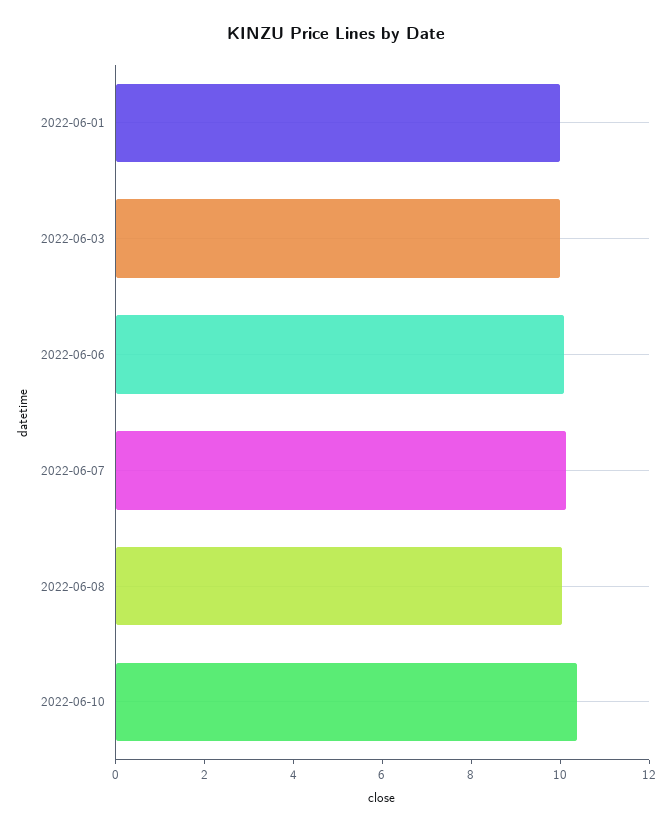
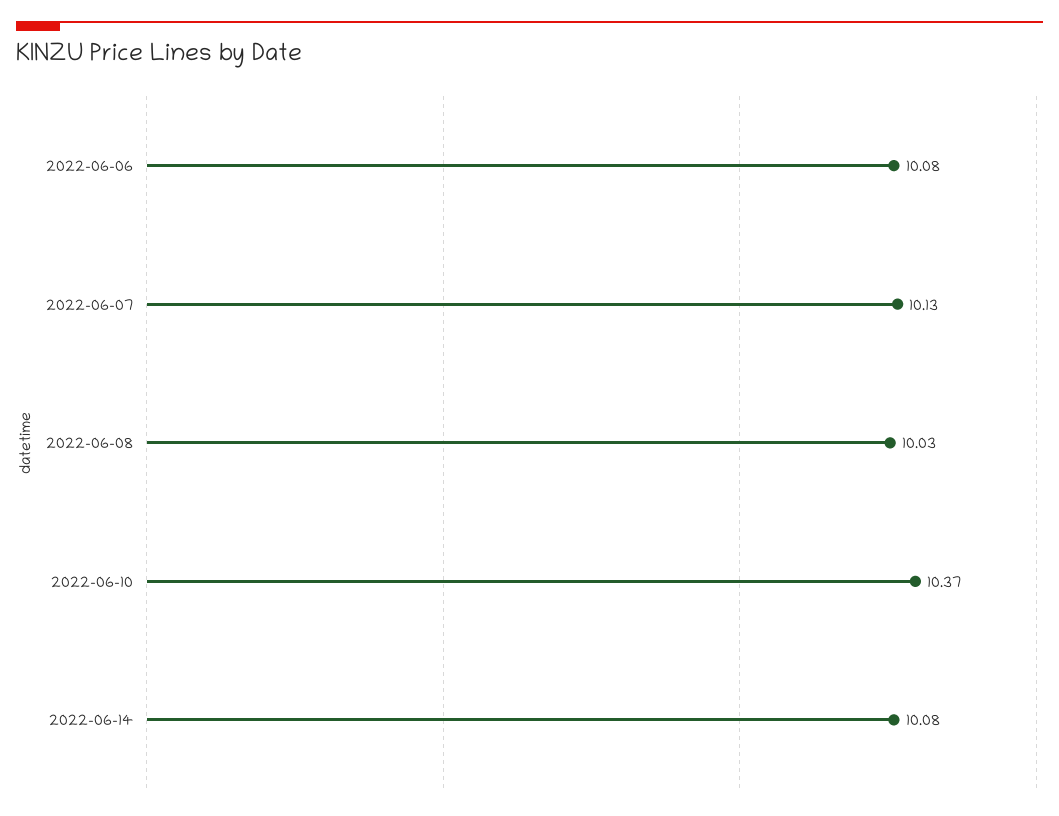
2022-06-01: 10 -> none
2022-06-03: 10 -> none
2022-06-14: none -> 10.08

